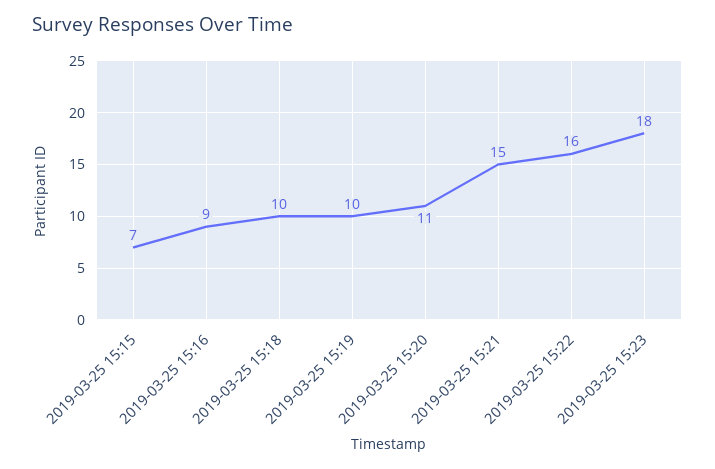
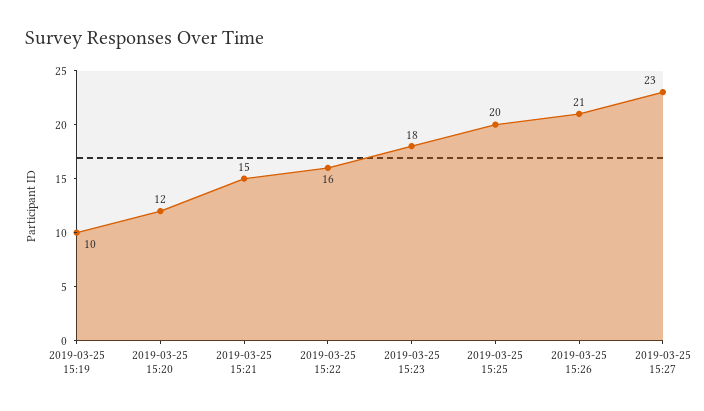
2019-03-25 15:15: 7 -> none
2019-03-25 15:16: 9 -> none
2019-03-25 15:18: 10 -> none
2019-03-25 15:20: 11 -> 12
2019-03-25 15:25: none -> 20
2019-03-25 15:26: none -> 21
2019-03-25 15:27: none -> 23

